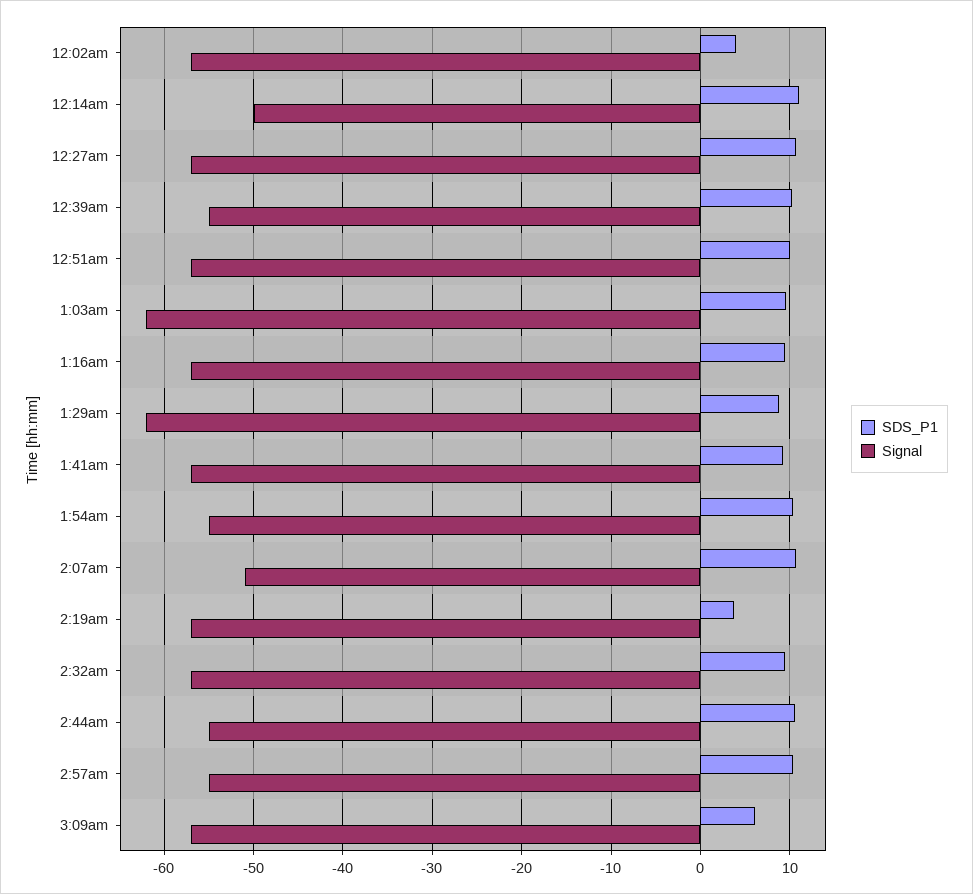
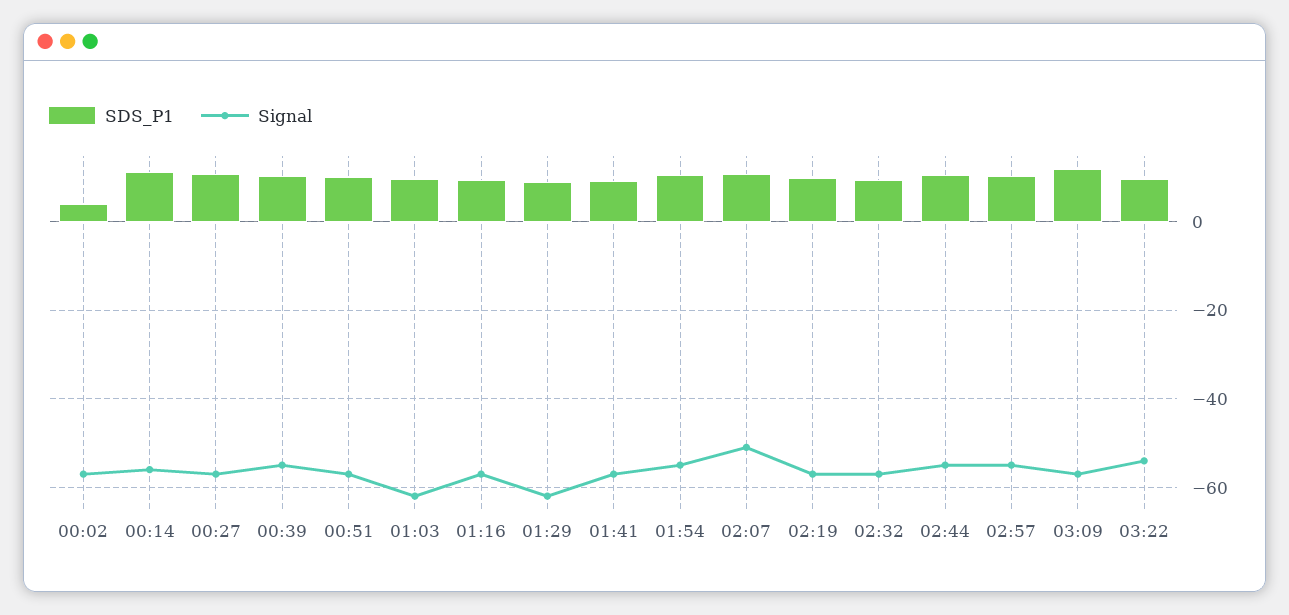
Signal, 12:14am: -50 -> -56
SDS_P1, 2:19am: 4 -> 10
SDS_P1, 3:09am: 6 -> 12
SDS_P1, 03:22: none -> 10
Signal, 03:22: none -> -54

